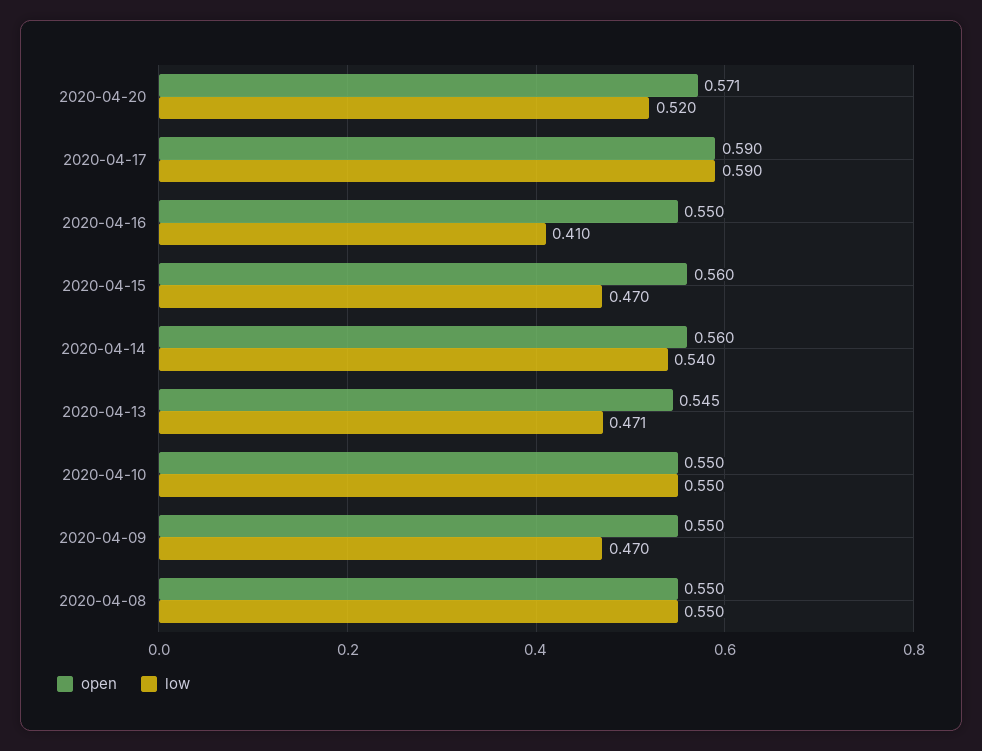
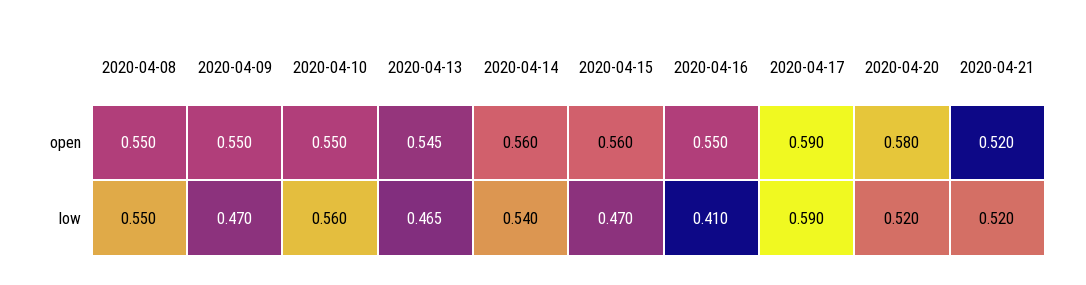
open, 2020-04-20: 0.571 -> 0.58
low, 2020-04-13: 0.471 -> 0.465
low, 2020-04-10: 0.55 -> 0.56
open, 2020-04-21: none -> 0.52
low, 2020-04-21: none -> 0.52

